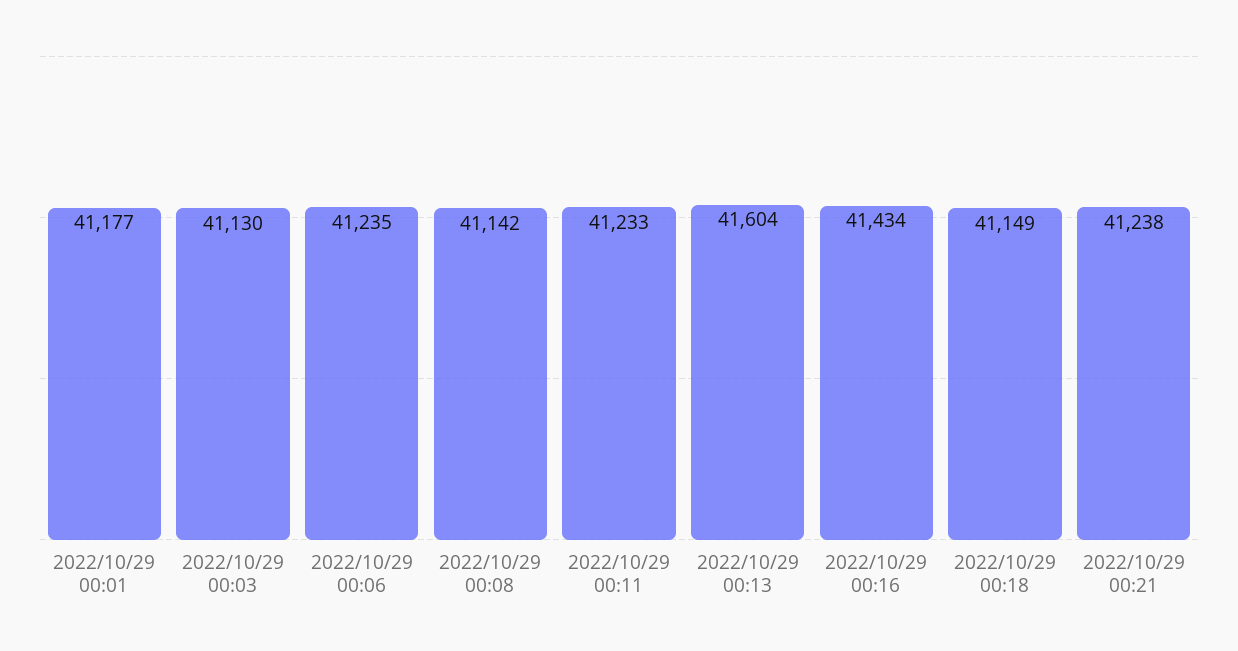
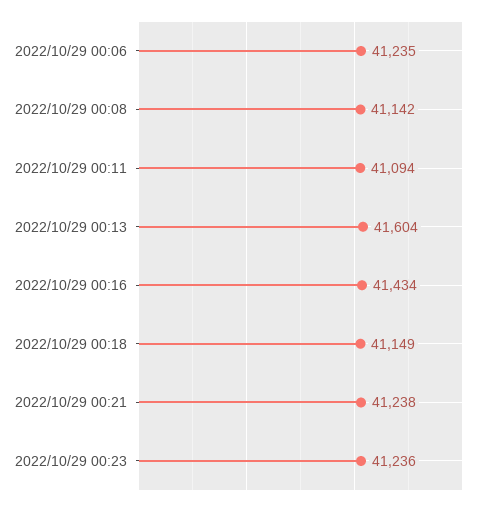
2022/10/29 00:01: 41177 -> none
2022/10/29 00:03: 41130 -> none
2022/10/29 00:11: 41233 -> 41094
2022/10/29 00:23: none -> 41236

